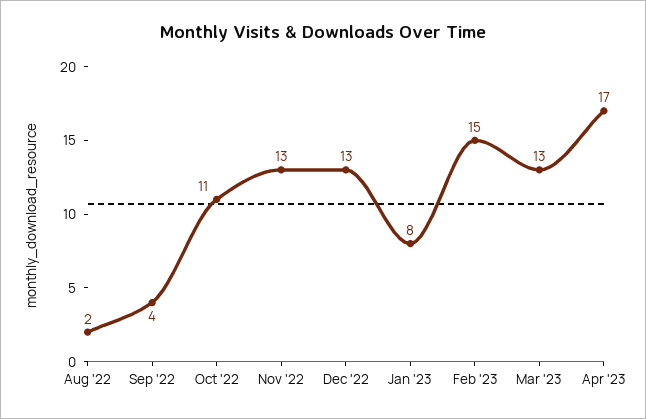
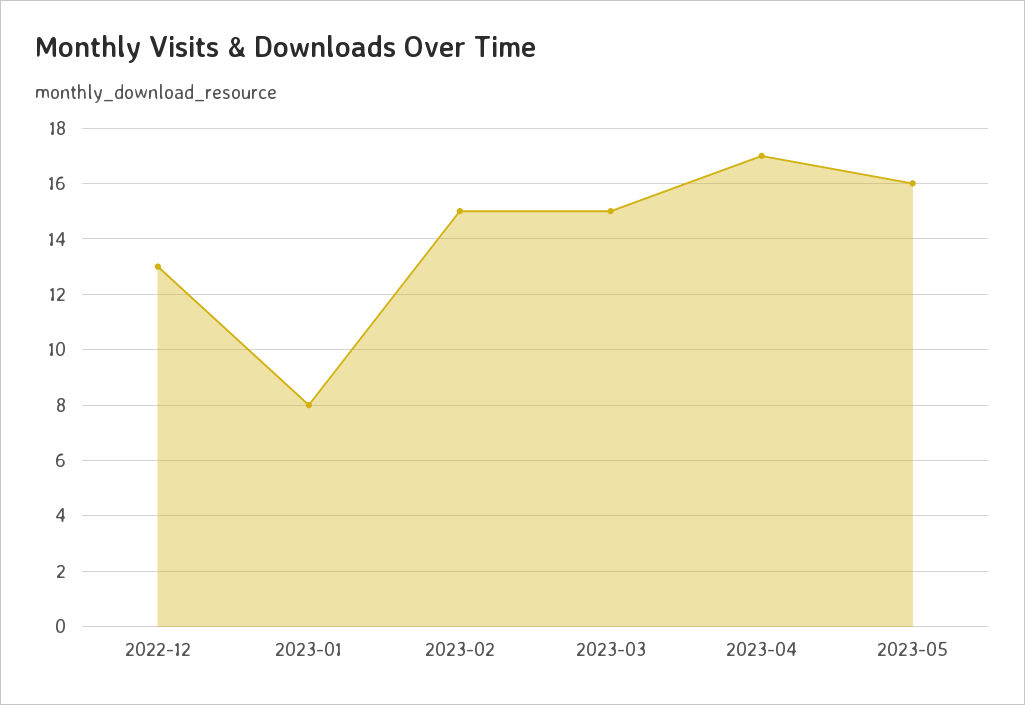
Aug '22: 2 -> none
Sep '22: 4 -> none
Oct '22: 11 -> none
Nov '22: 13 -> none
Mar '23: 13 -> 15
2023-05: none -> 16

